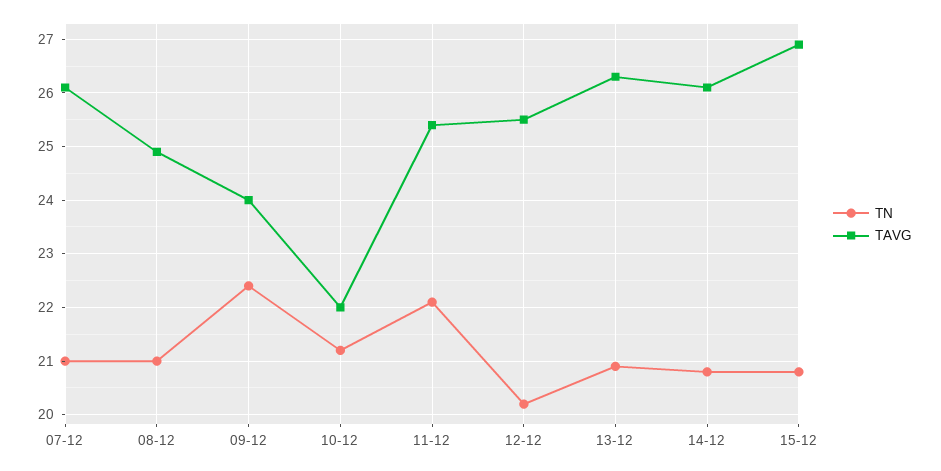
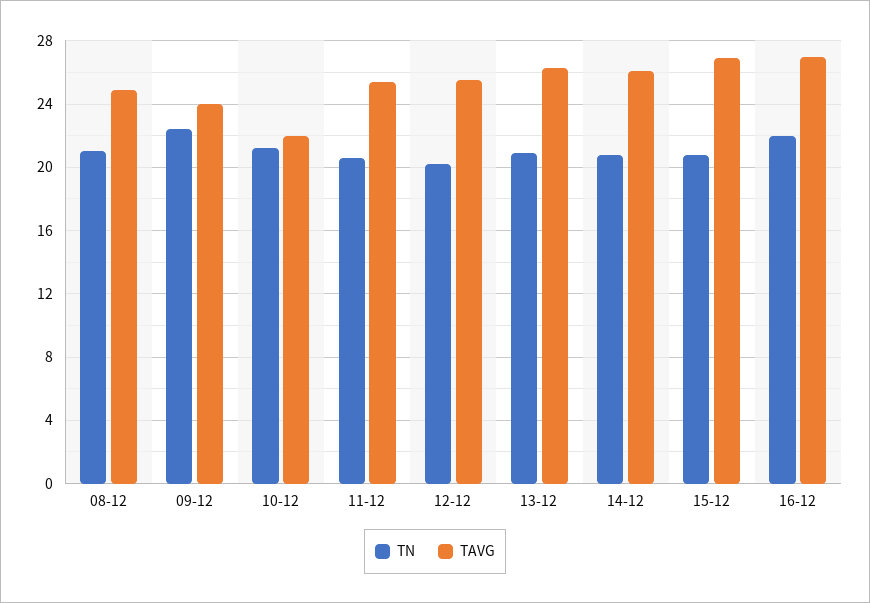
TN, 07-12: 21 -> none
TAVG, 07-12: 26 -> none
TN, 11-12: 22 -> 20.5
TN, 16-12: none -> 22
TAVG, 16-12: none -> 27

